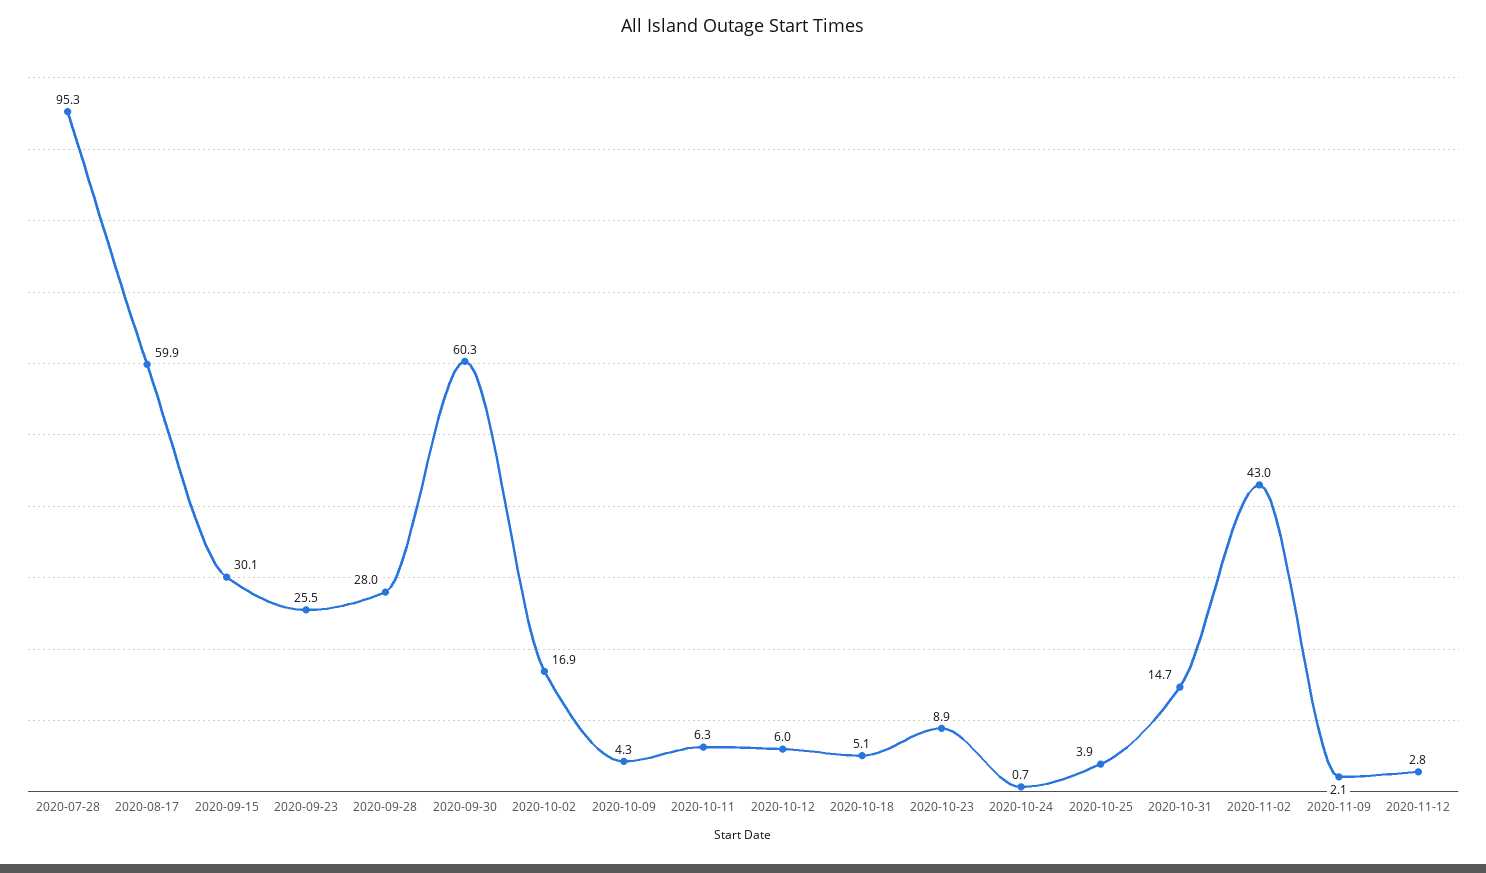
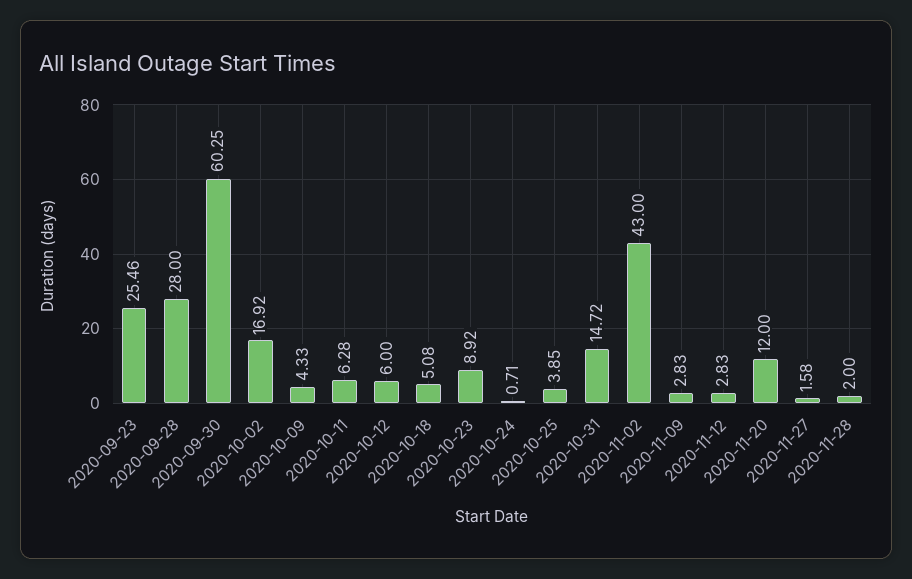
2020-07-28: 95.3 -> none
2020-08-17: 59.9 -> none
2020-09-15: 30.1 -> none
2020-11-09: 2.1 -> 2.83
2020-11-20: none -> 12
2020-11-27: none -> 1.58
2020-11-28: none -> 2

